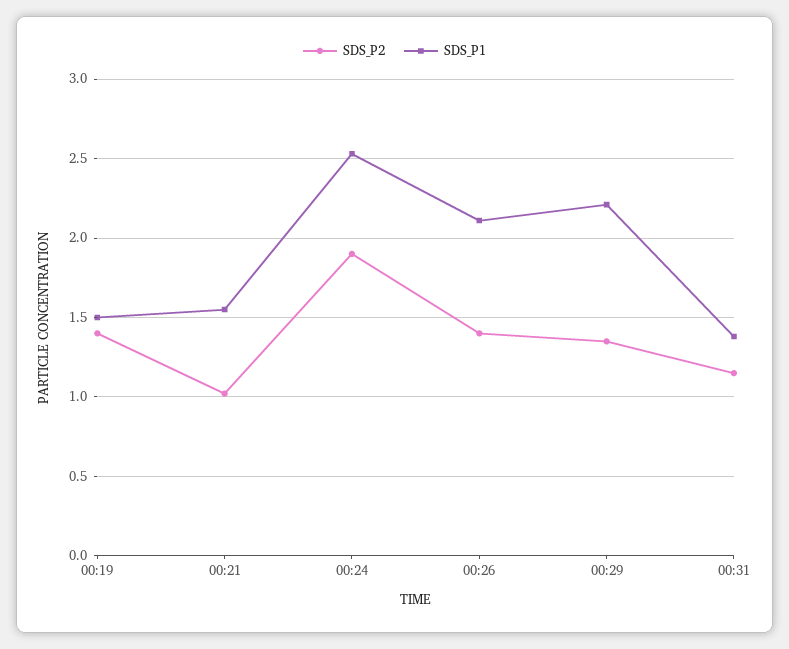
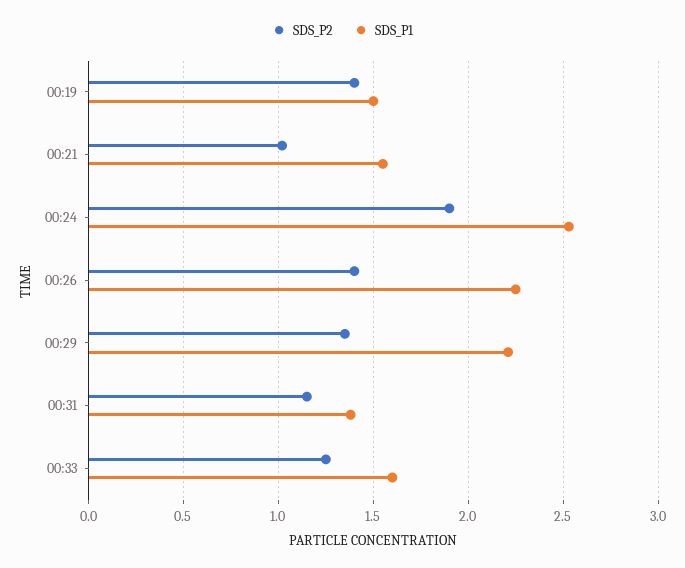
SDS_P1, 00:26: 2.1 -> 2.25
SDS_P2, 00:33: none -> 1.25
SDS_P1, 00:33: none -> 1.6

